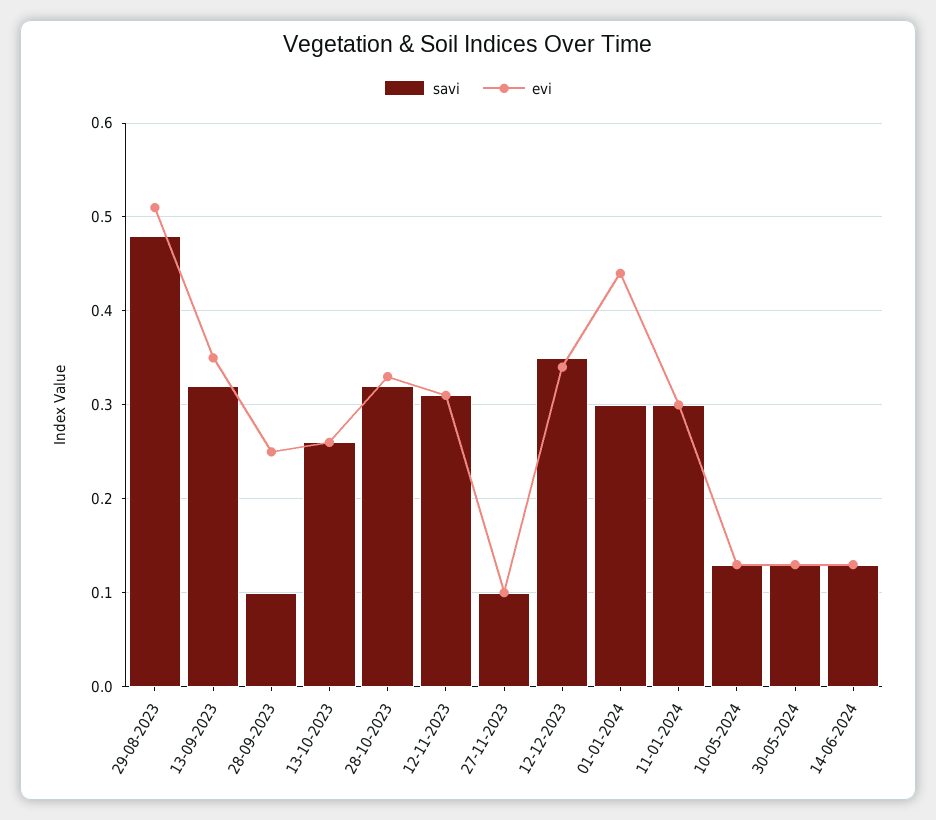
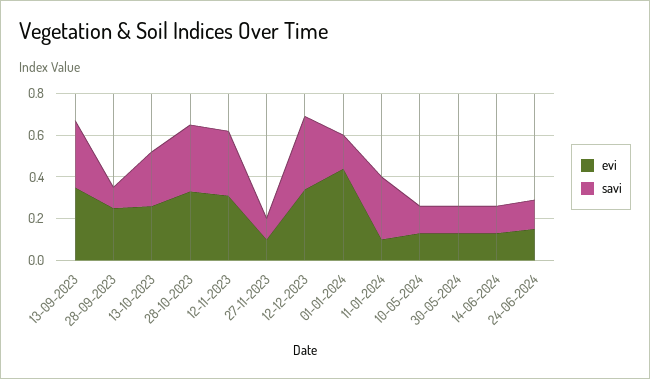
savi, 29-08-2023: 0.48 -> none
evi, 29-08-2023: 0.51 -> none
savi, 01-01-2024: 0.3 -> 0.15
evi, 11-01-2024: 0.3 -> 0.1
evi, 24-06-2024: none -> 0.15
savi, 24-06-2024: none -> 0.15

